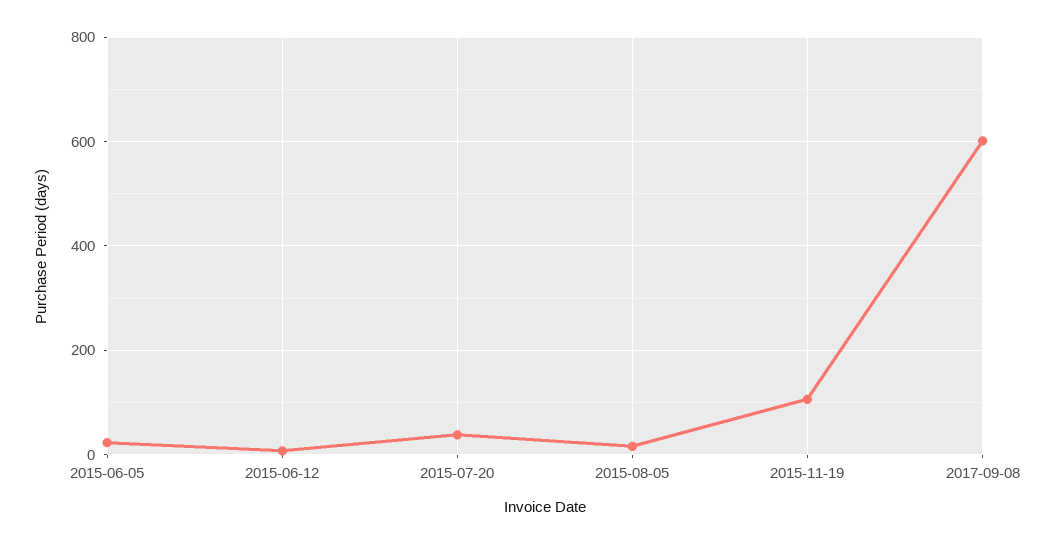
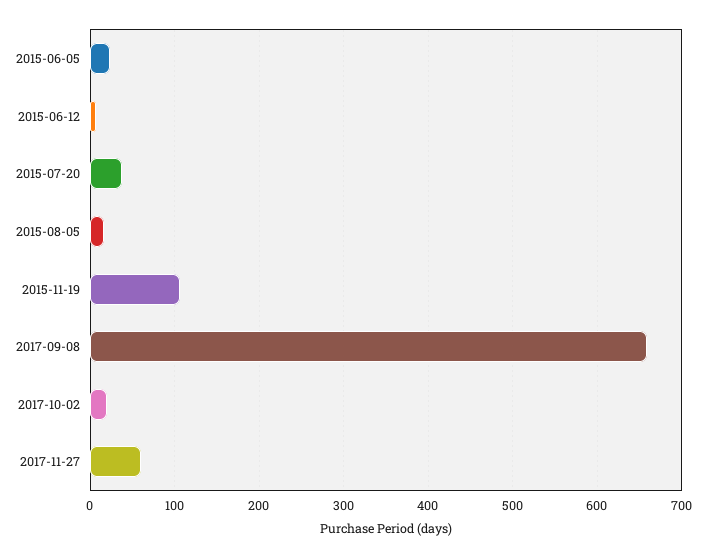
2017-09-08: 600 -> 660
2017-10-02: none -> 20
2017-11-27: none -> 60

